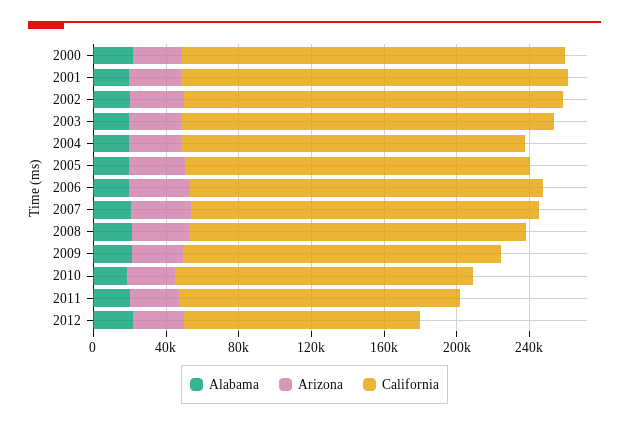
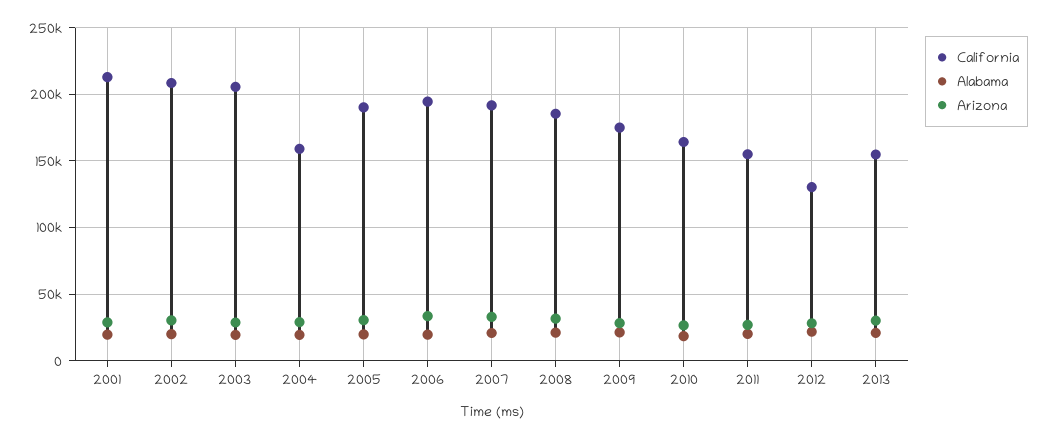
Alabama, 2000: 20000 -> none
Arizona, 2000: 30000 -> none
California, 2000: 210000 -> none
California, 2004: 190000 -> 160000
California, 2013: none -> 155000
Alabama, 2013: none -> 20000
Arizona, 2013: none -> 30000

